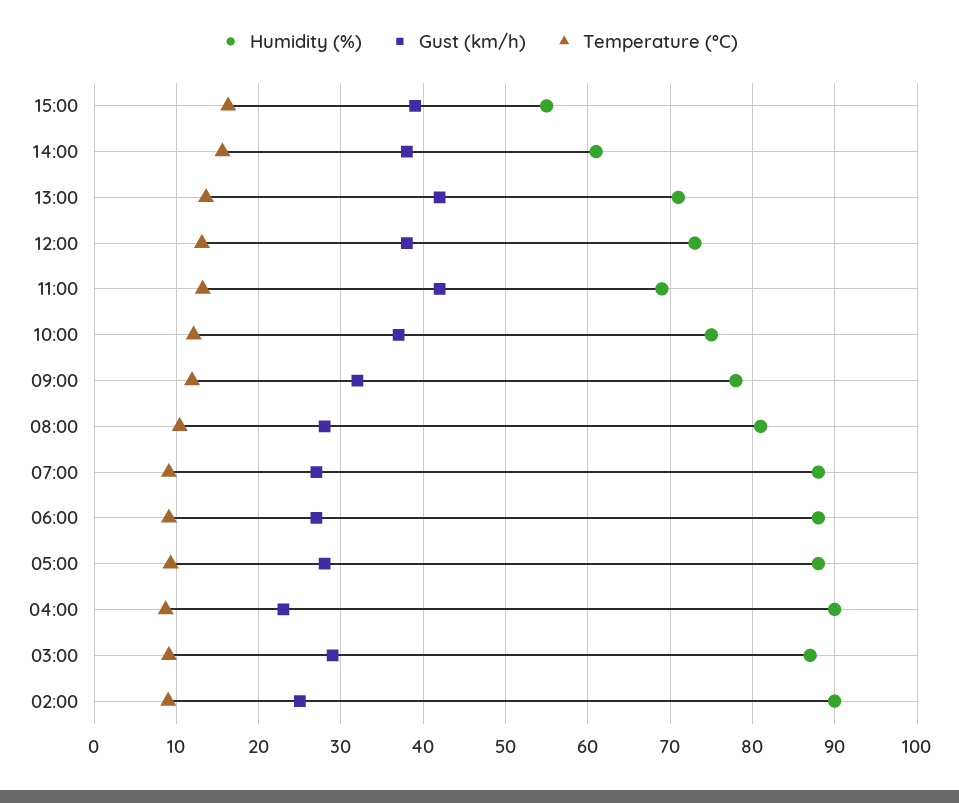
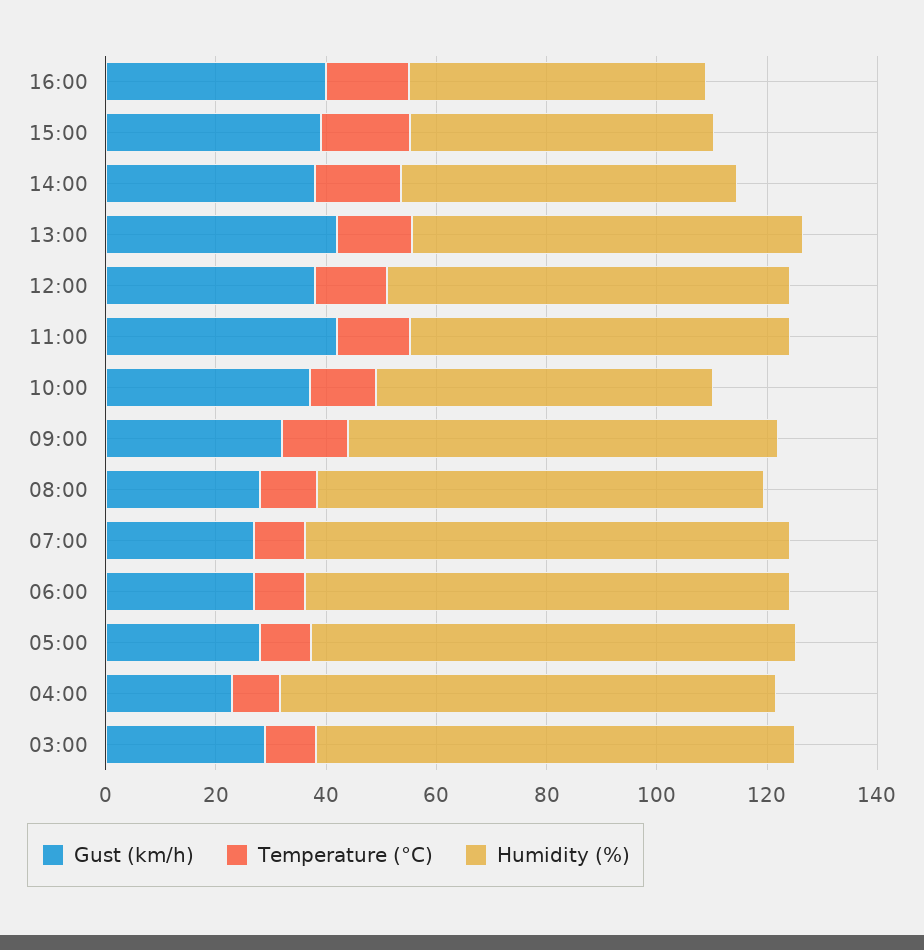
Humidity (%), 10:00: 75 -> 60
Humidity (%), 02:00: 90 -> none
Gust (km/h), 02:00: 25 -> none
Temperature (°C), 02:00: 9 -> none
Gust (km/h), 16:00: none -> 40
Temperature (°C), 16:00: none -> 15
Humidity (%), 16:00: none -> 55

